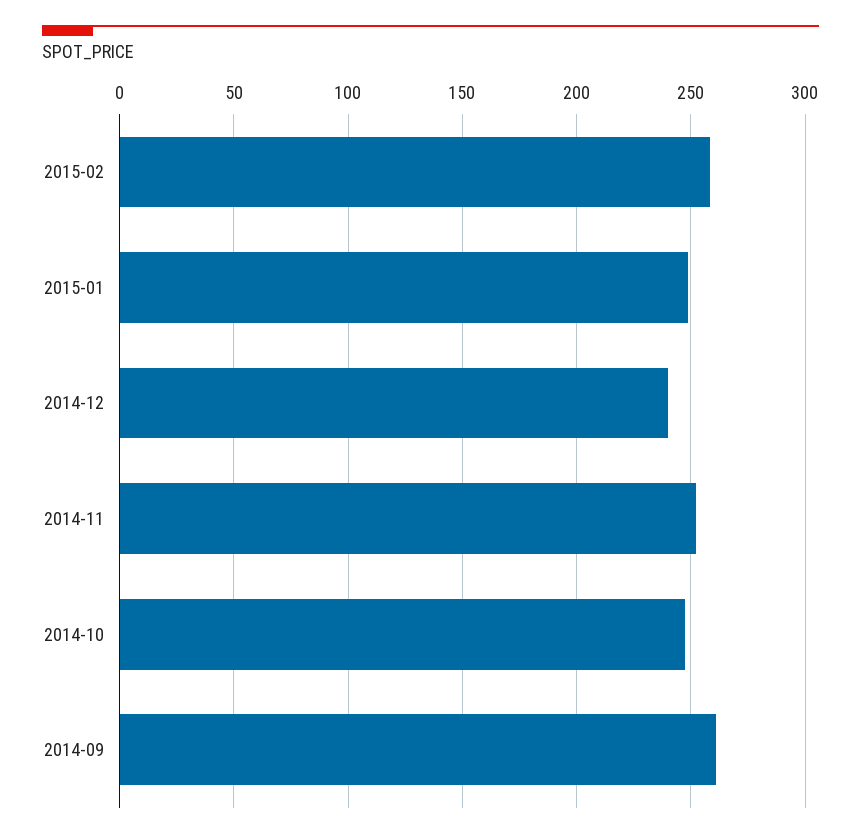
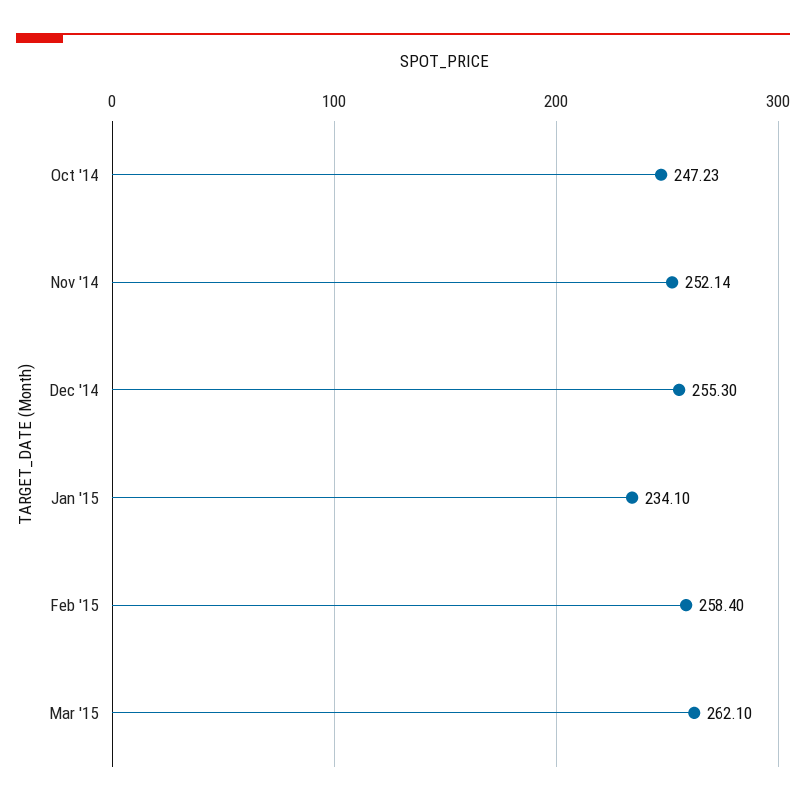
2015-01: 250 -> 234.1
2014-12: 240 -> 255.3
2014-09: 260 -> none
Mar '15: none -> 262.1

